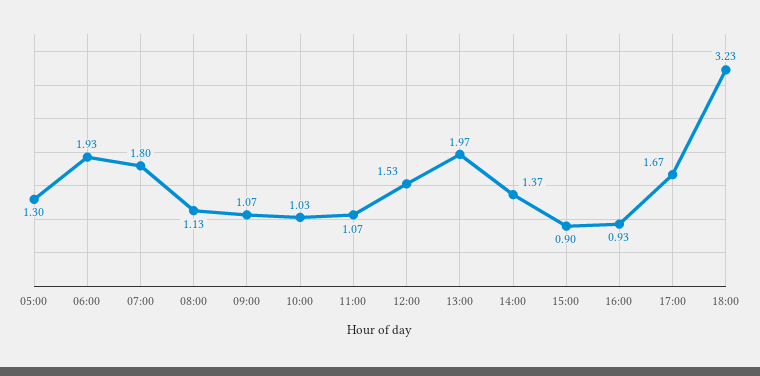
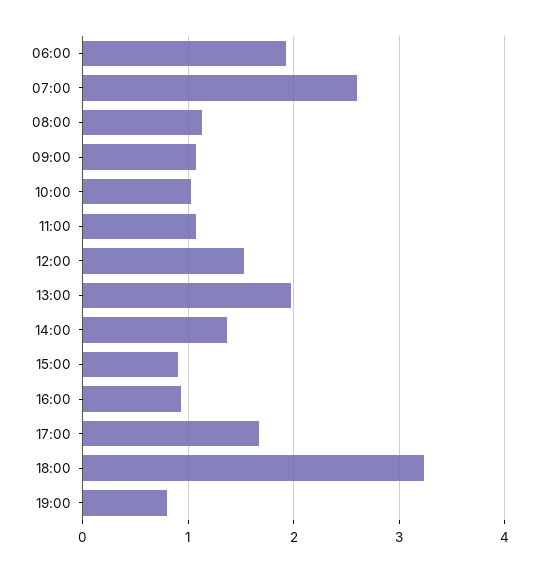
05:00: 1.3 -> none
07:00: 1.8 -> 2.6
19:00: none -> 0.8

